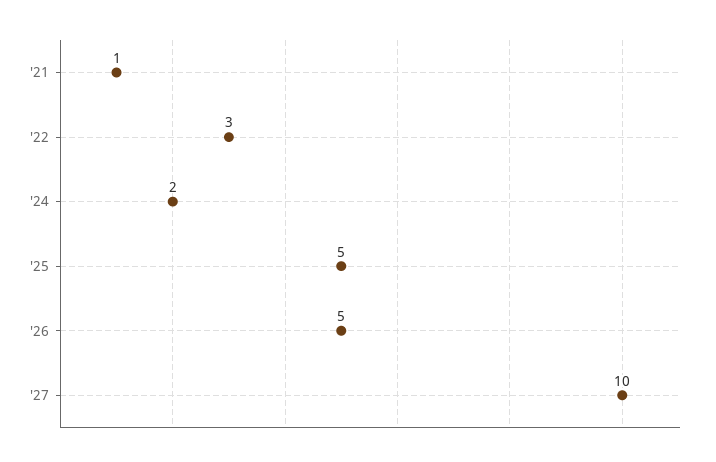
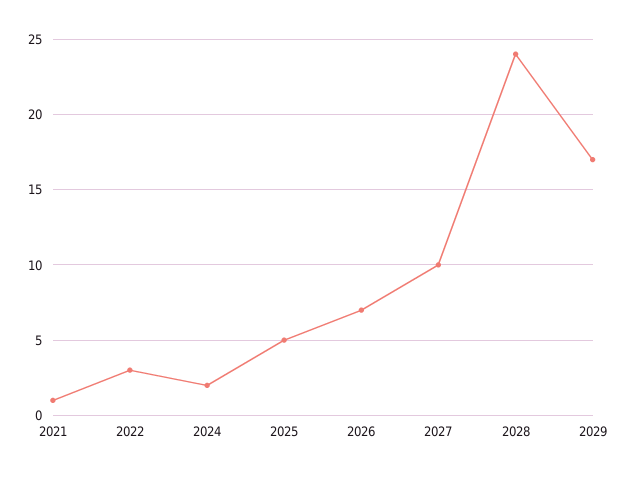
'26: 5 -> 7
2028: none -> 24
2029: none -> 17

